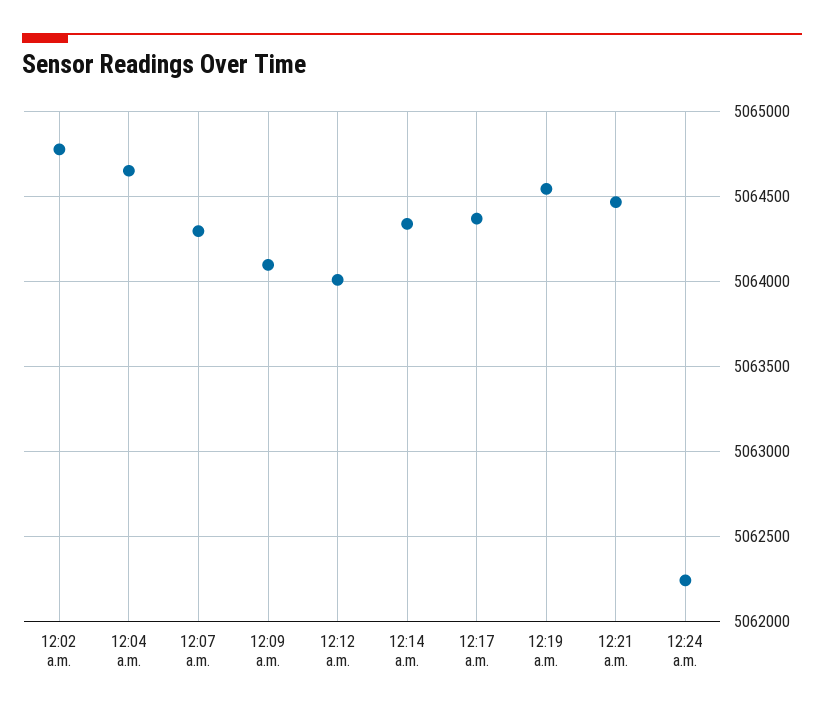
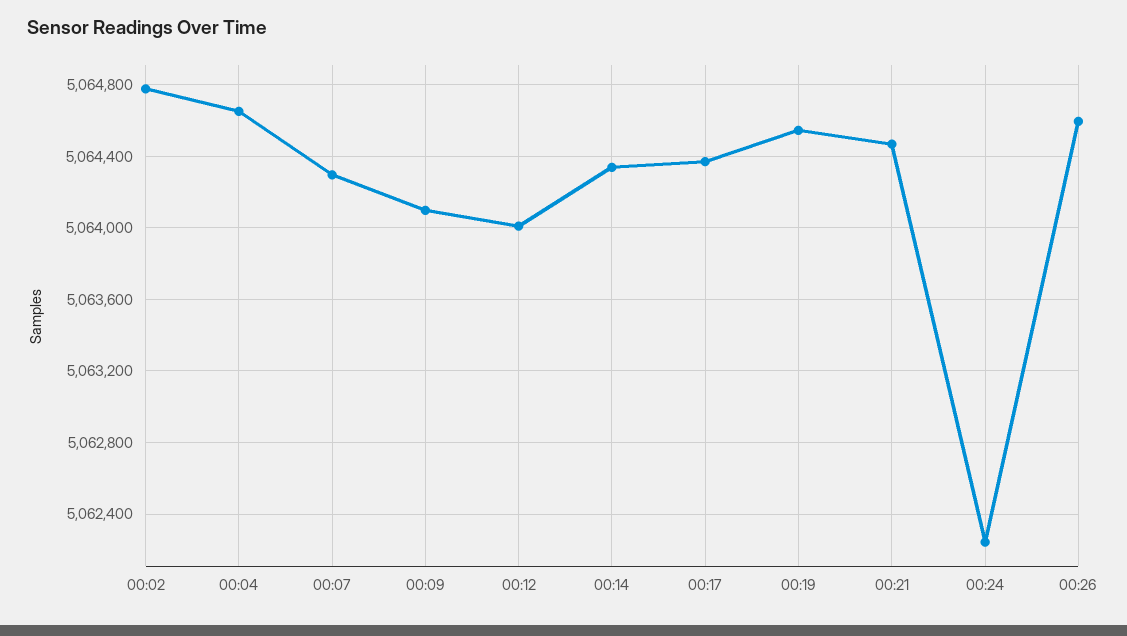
00:26: none -> 5064600

